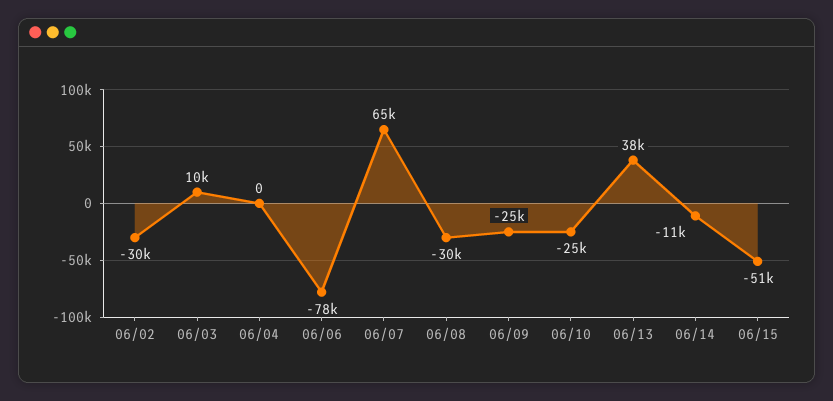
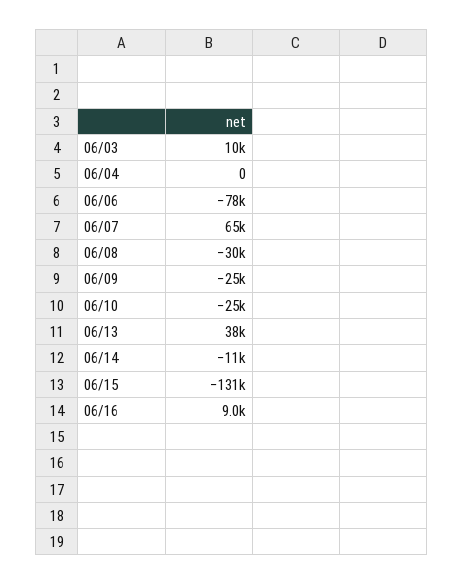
06/02: -30000 -> none
06/15: -51000 -> -131000
06/16: none -> 9000

